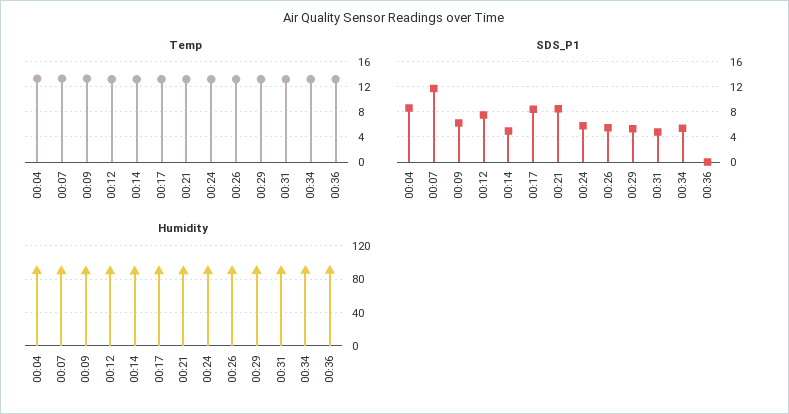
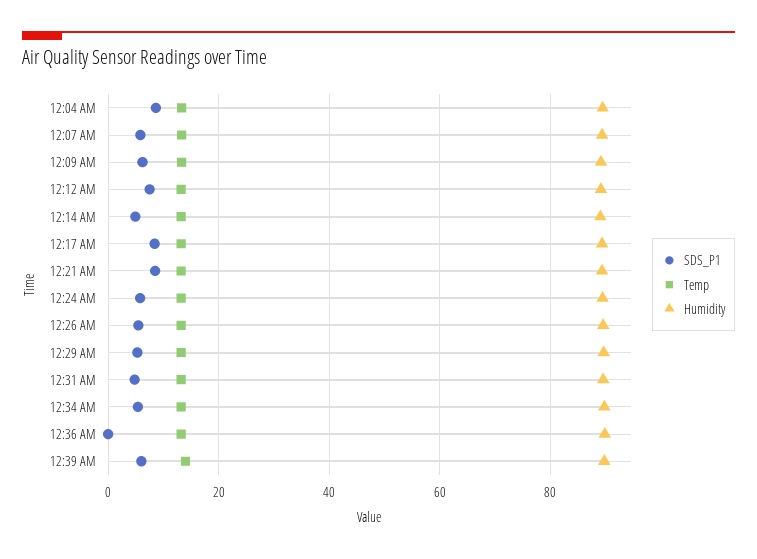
SDS_P1, 00:07: 12 -> 6
SDS_P1, 12:39 AM: none -> 6
Temp, 12:39 AM: none -> 14
Humidity, 12:39 AM: none -> 90

